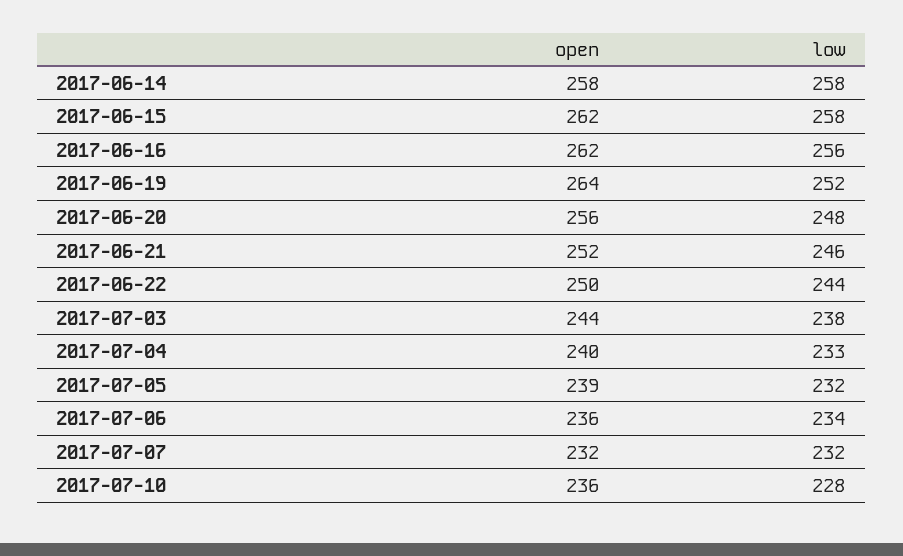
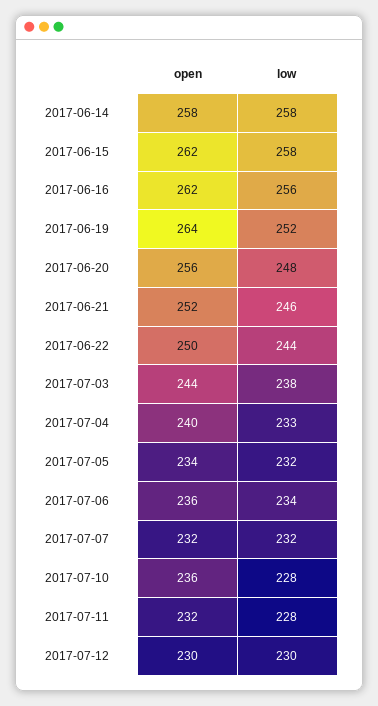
open, 2017-07-05: 239 -> 234
open, 2017-07-11: none -> 232
low, 2017-07-11: none -> 228
open, 2017-07-12: none -> 230
low, 2017-07-12: none -> 230

